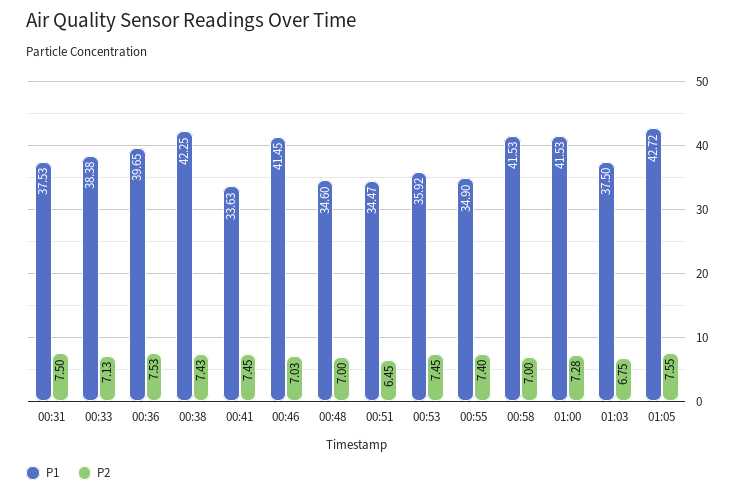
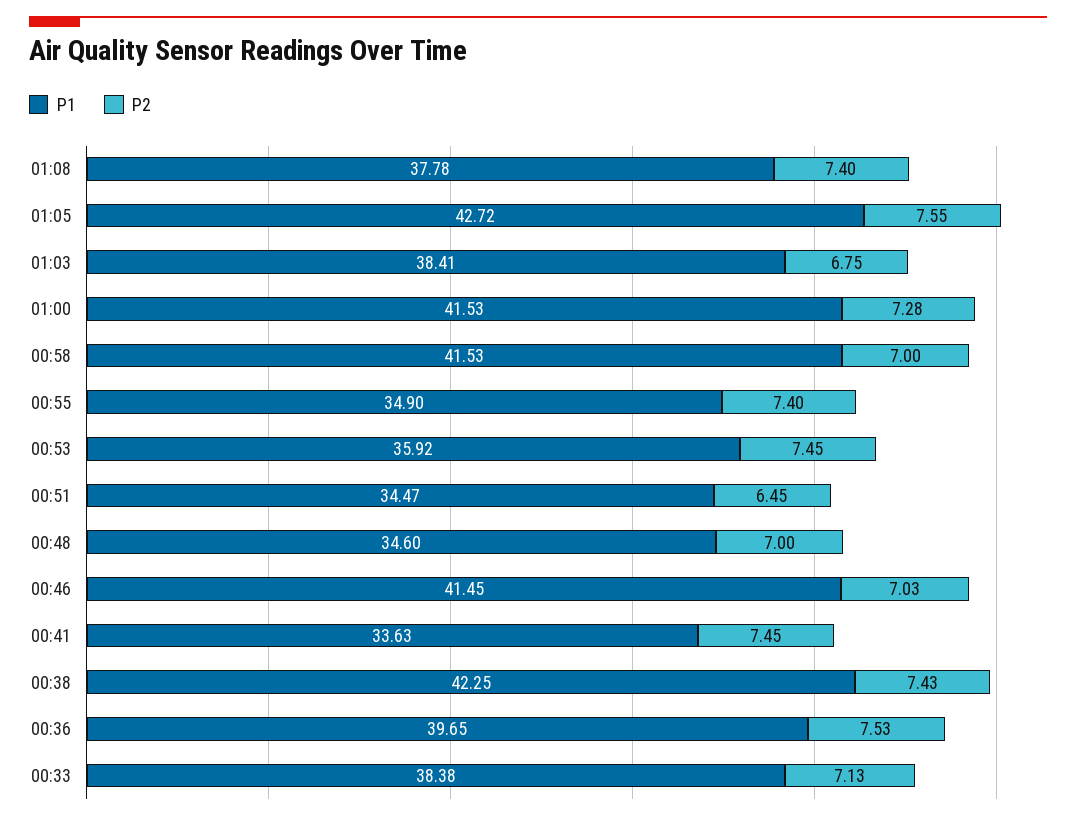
P1, 00:31: 37.53 -> none
P2, 00:31: 7.5 -> none
P1, 01:03: 37.5 -> 38.41
P1, 01:08: none -> 37.78
P2, 01:08: none -> 7.4

